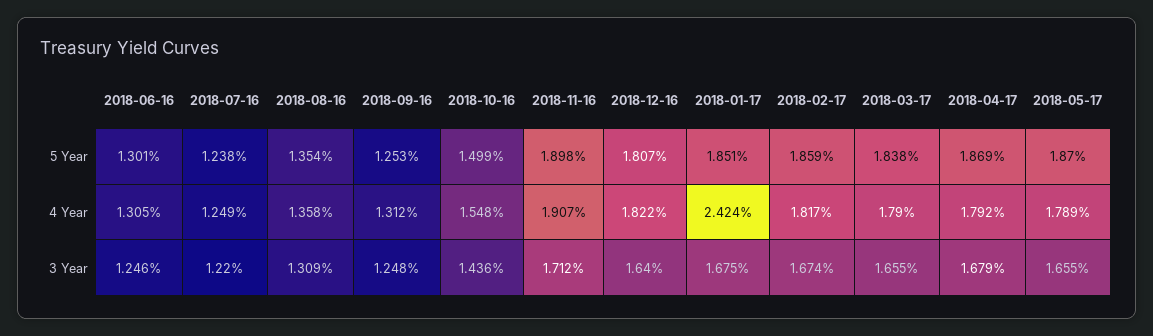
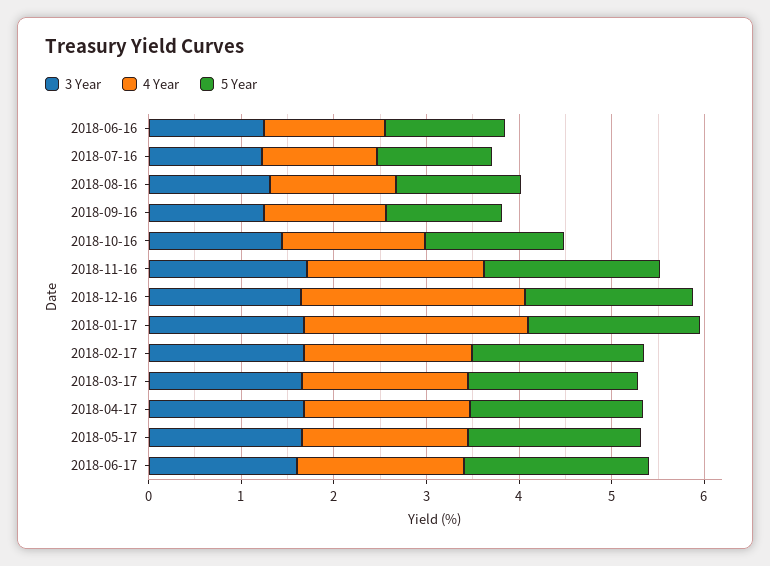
4 Year, 2018-12-16: 1.822 -> 2.4
3 Year, 2018-06-17: none -> 1.6
4 Year, 2018-06-17: none -> 1.8
5 Year, 2018-06-17: none -> 2

